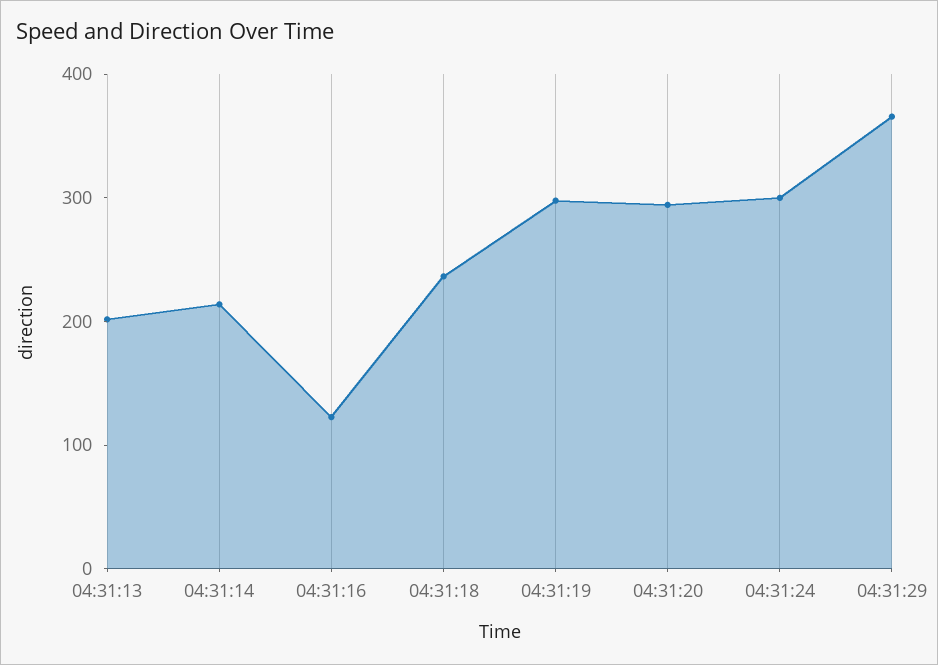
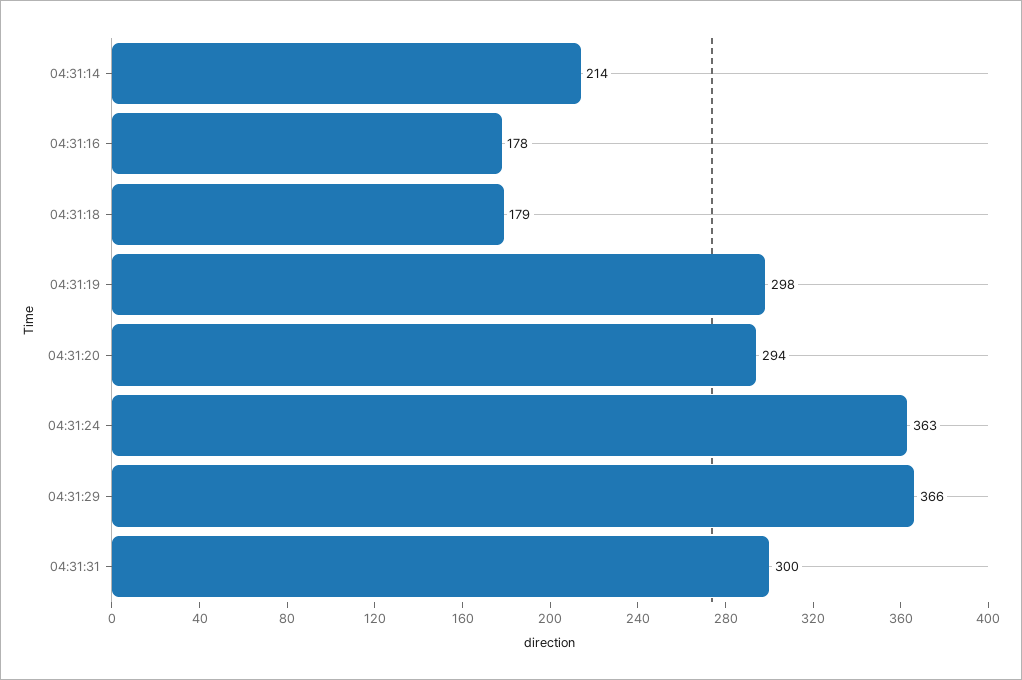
04:31:13: 200 -> none
04:31:16: 120 -> 178
04:31:18: 240 -> 179
04:31:24: 300 -> 363
04:31:31: none -> 300

